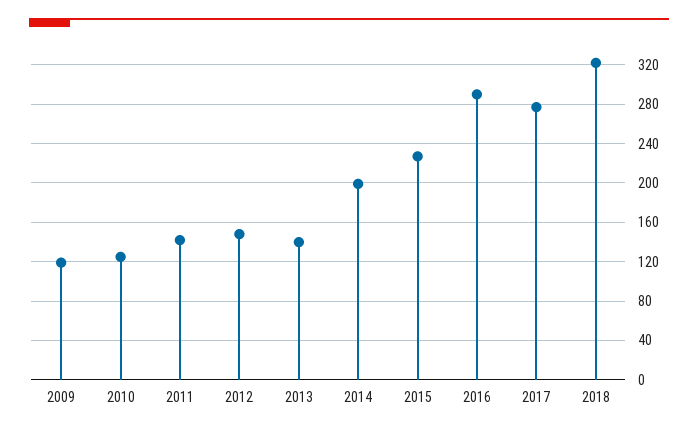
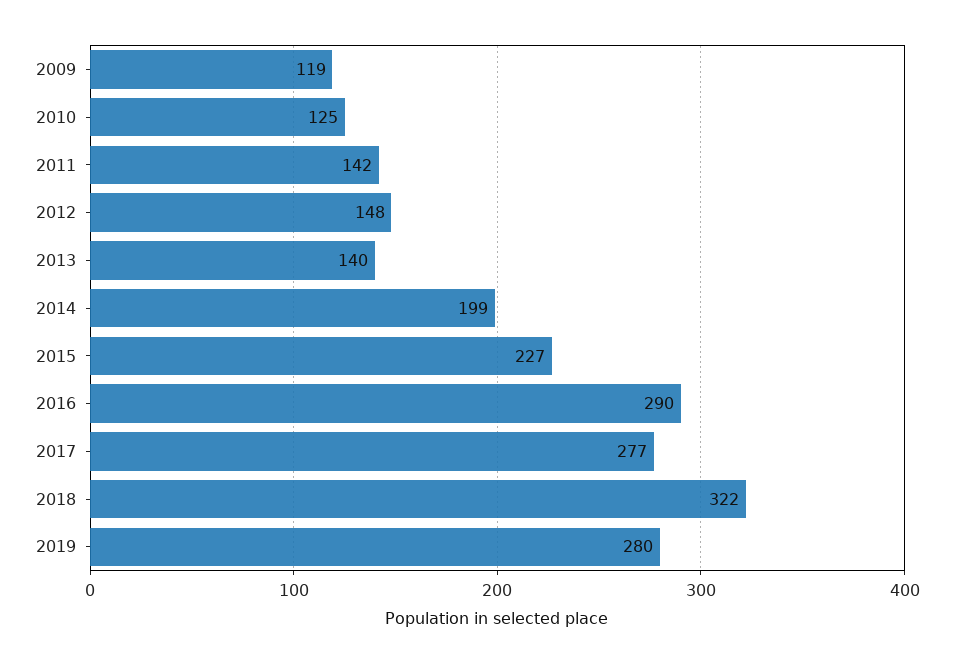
2019: none -> 280

